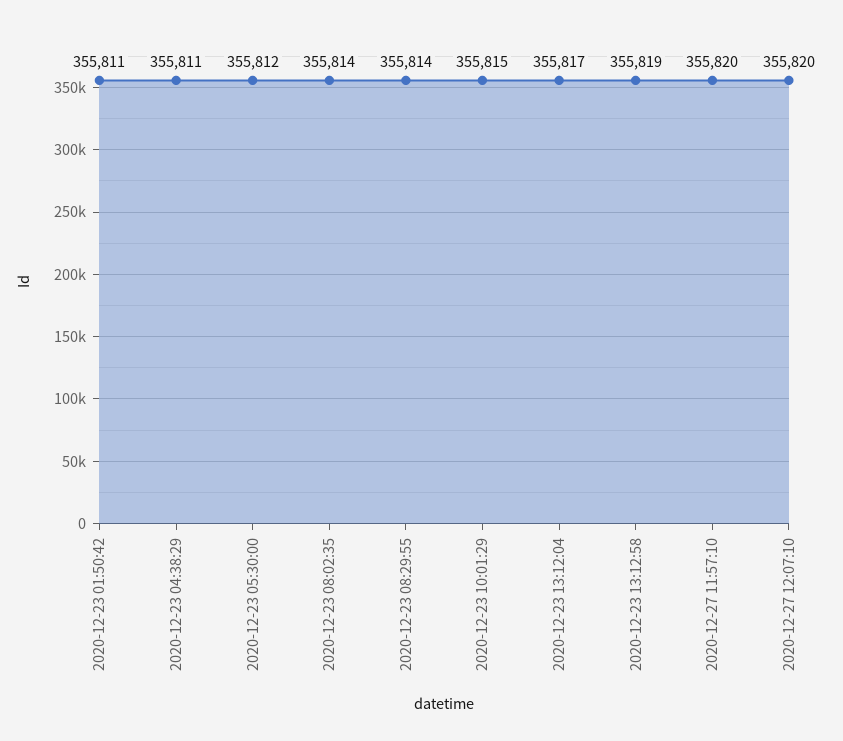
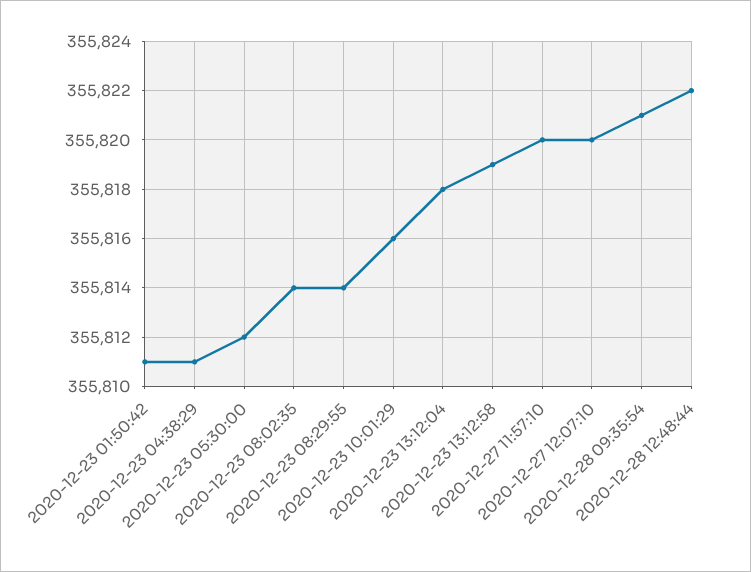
2020-12-23 10:01:29: 355815 -> 355816
2020-12-23 13:12:04: 355817 -> 355818
2020-12-28 09:35:54: none -> 355821
2020-12-28 12:48:44: none -> 355822

